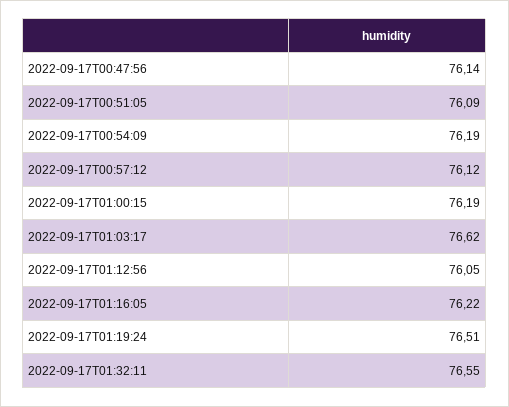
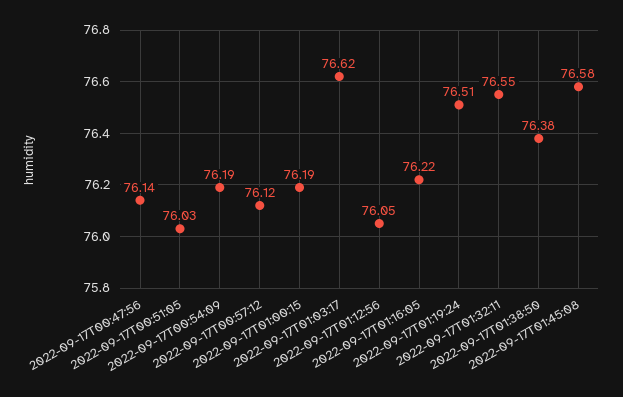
2022-09-17T00:51:05: 76.09 -> 76.03
2022-09-17T01:38:50: none -> 76.38
2022-09-17T01:45:08: none -> 76.58

